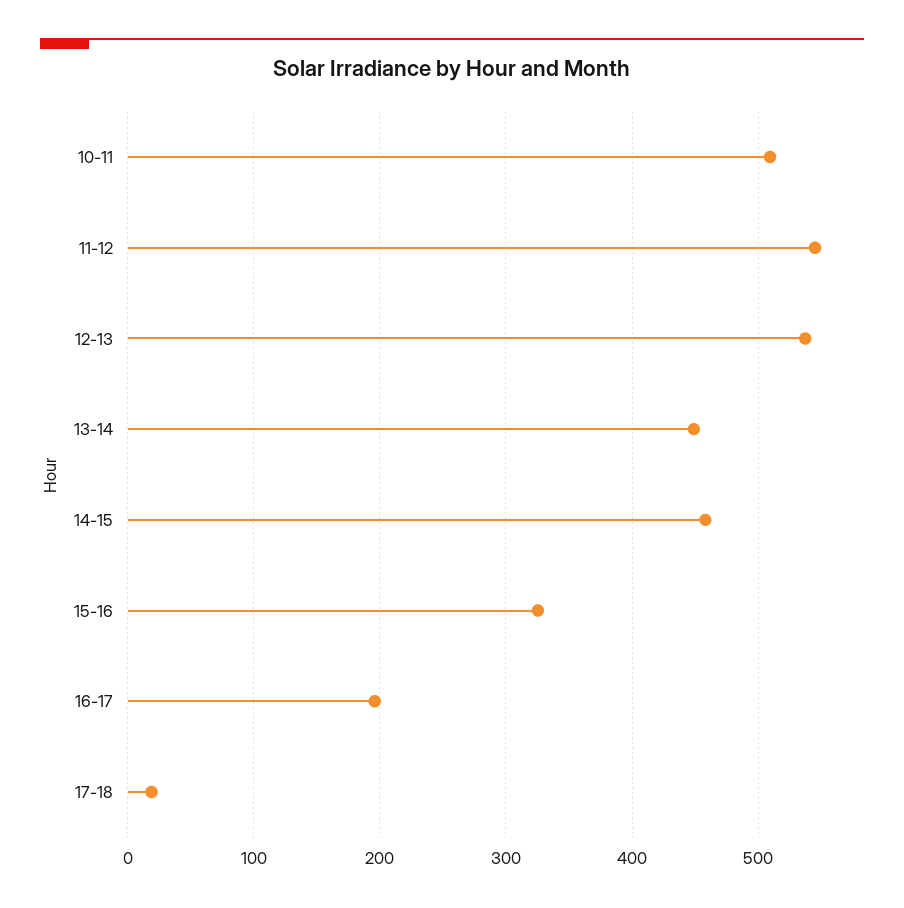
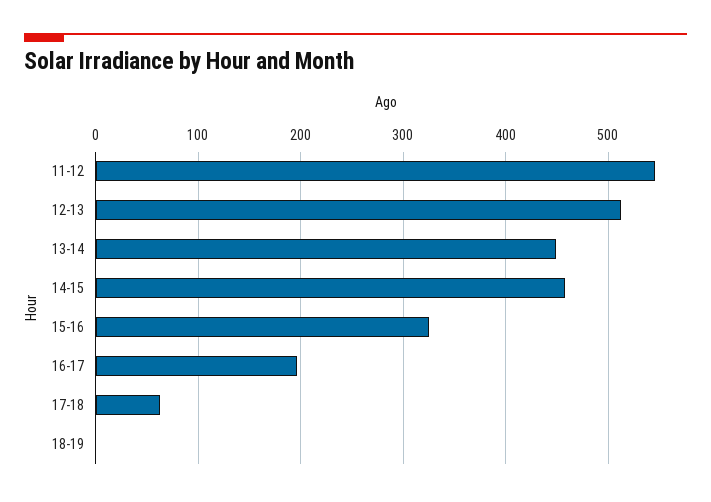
10-11: 510 -> none
12-13: 540 -> 510
17-18: 20 -> 60
18-19: none -> 0

